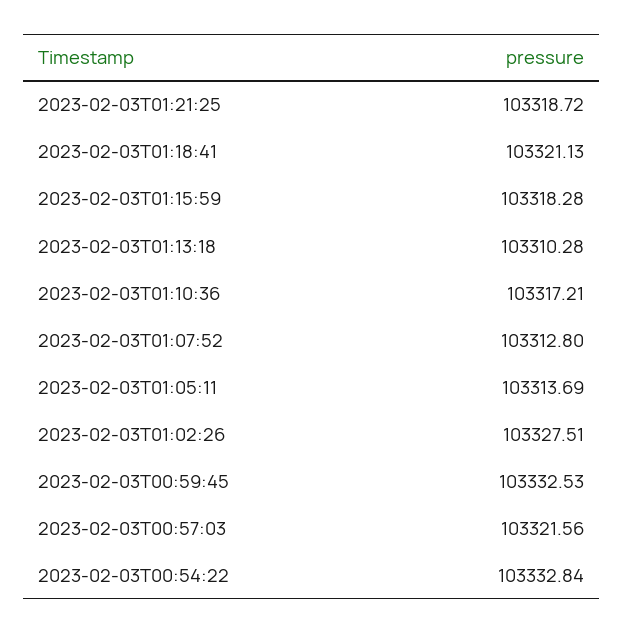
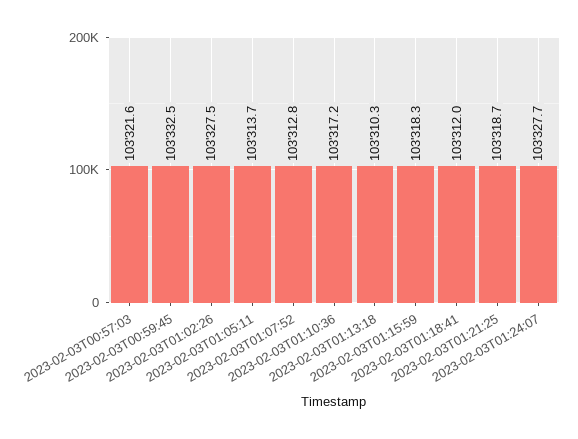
2023-02-03T01:18:41: 103321.13 -> 103312
2023-02-03T00:54:22: 103332.84 -> none
2023-02-03T01:24:07: none -> 103327.7

